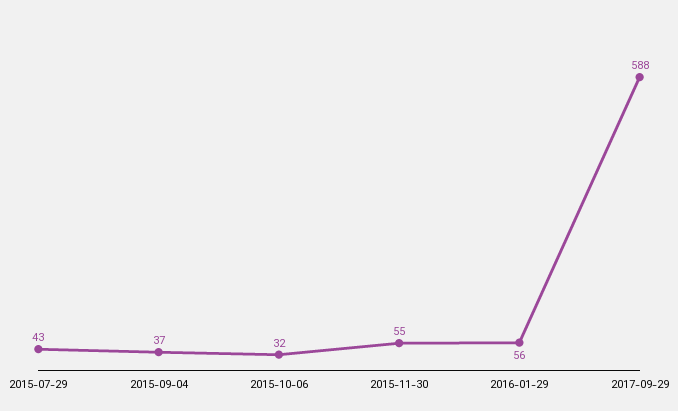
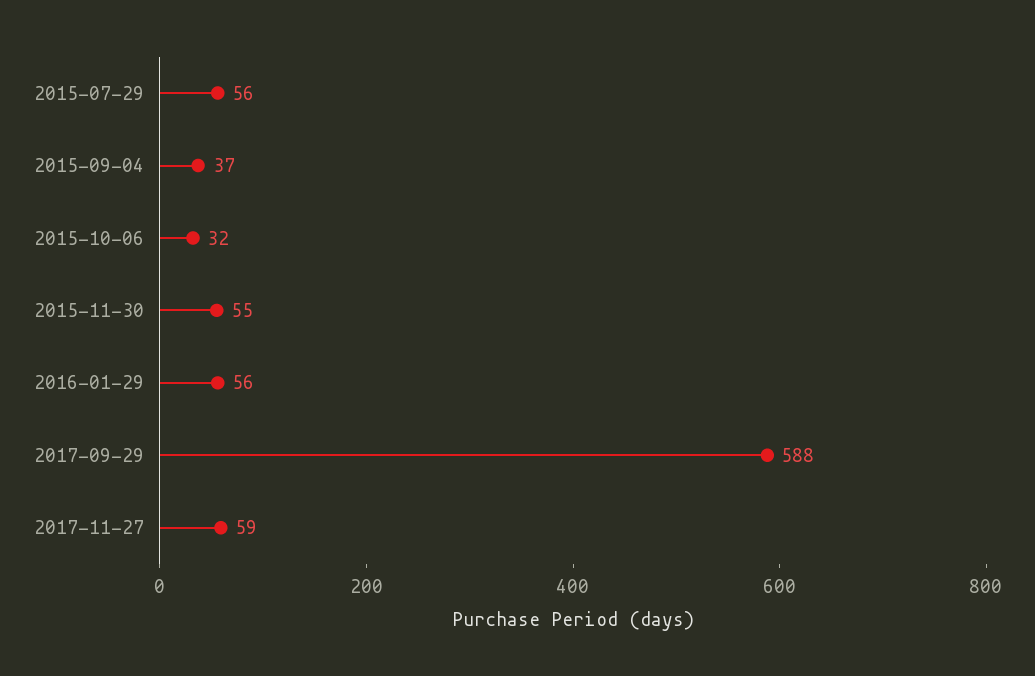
2015-07-29: 43 -> 56
2017-11-27: none -> 59

